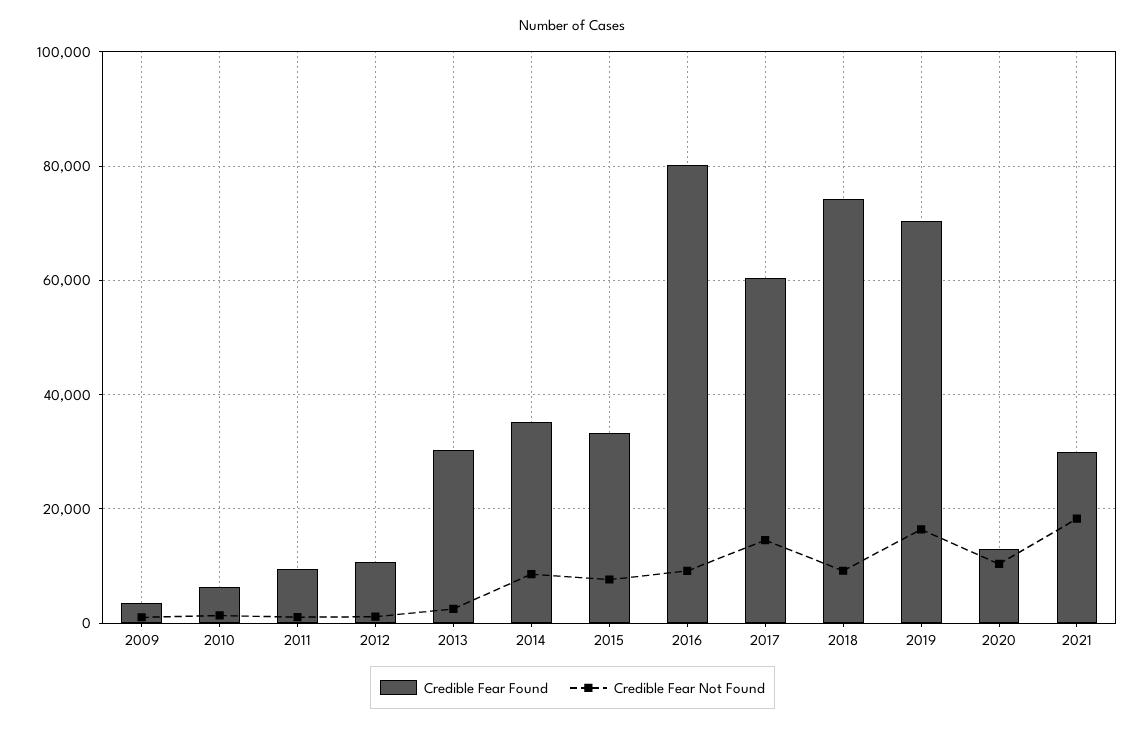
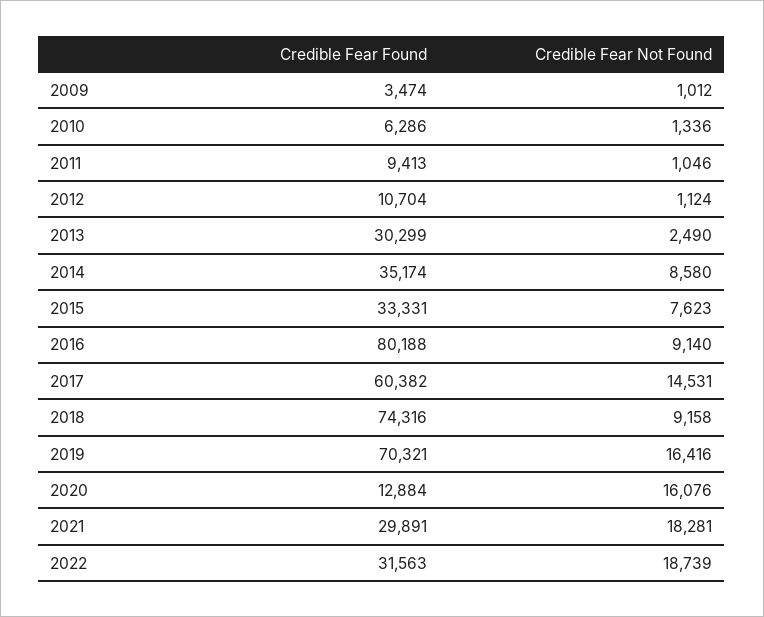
Credible Fear Not Found, 2020: 10000 -> 16076
Credible Fear Found, 2022: none -> 31563
Credible Fear Not Found, 2022: none -> 18739

